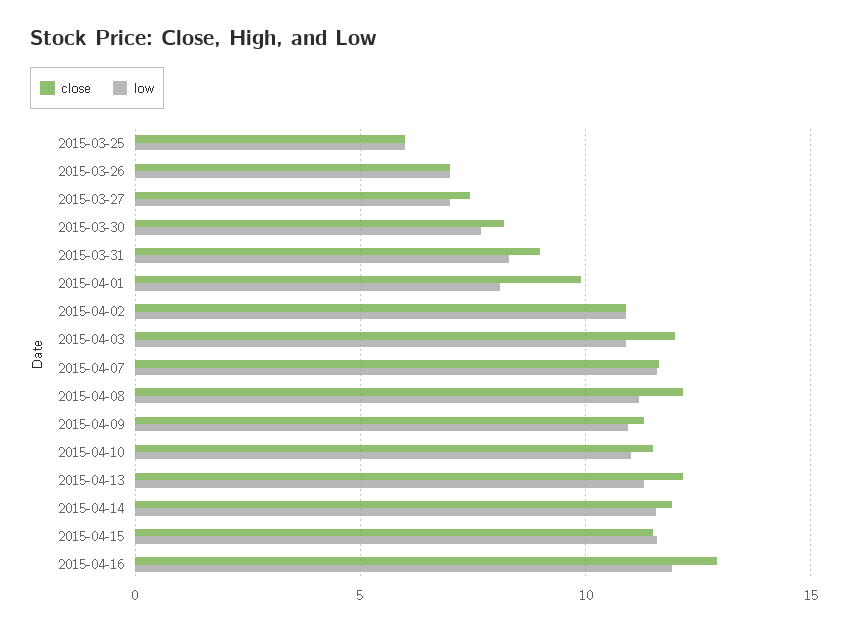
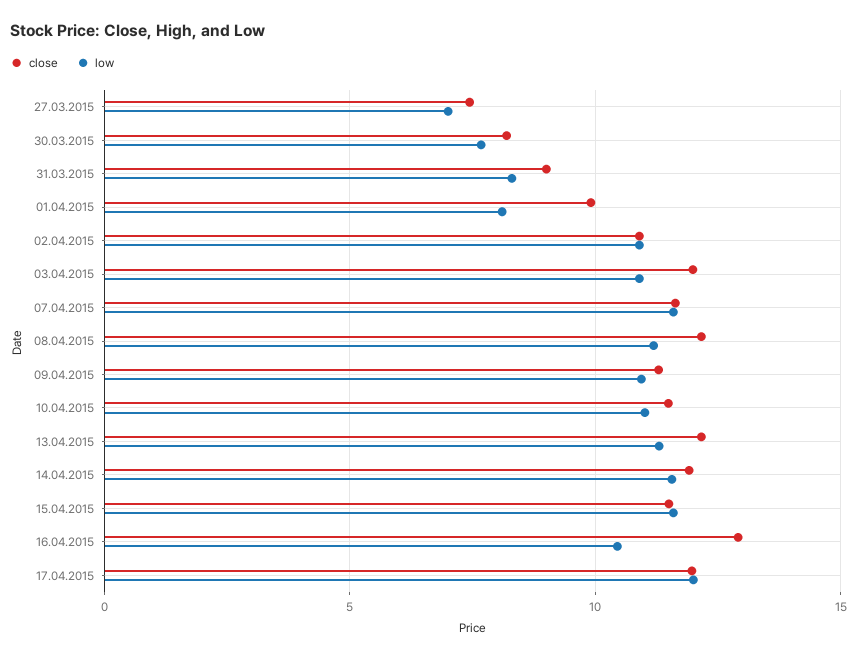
close, 2015-03-25: 6 -> none
low, 2015-03-25: 6 -> none
close, 2015-03-26: 7 -> none
low, 2015-03-26: 7 -> none
low, 2015-04-16: 12 -> 10.5
close, 17.04.2015: none -> 12
low, 17.04.2015: none -> 12

